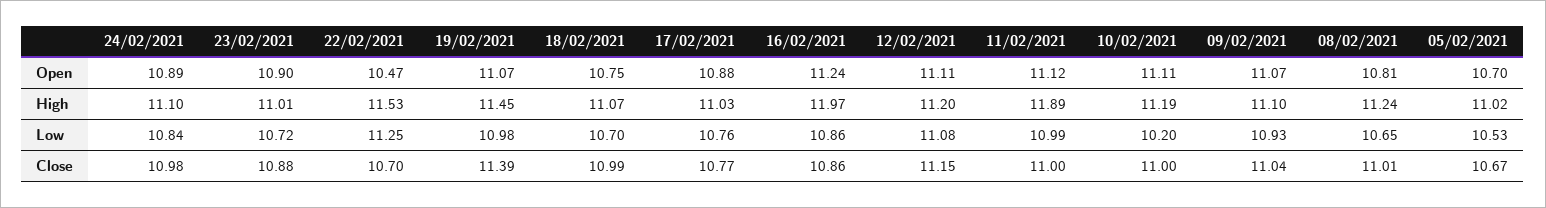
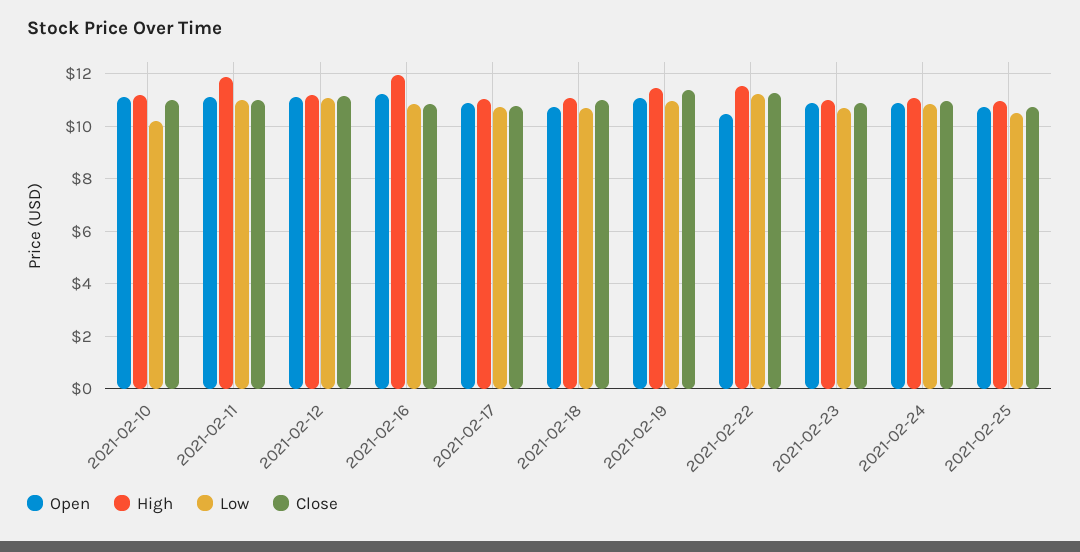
Open, 09/02/2021: 11.07 -> none
Open, 08/02/2021: 10.81 -> none
Open, 05/02/2021: 10.7 -> none
High, 09/02/2021: 11.1 -> none
High, 08/02/2021: 11.24 -> none
High, 05/02/2021: 11.02 -> none
Low, 09/02/2021: 10.93 -> none
Low, 08/02/2021: 10.65 -> none
Low, 05/02/2021: 10.53 -> none
Close, 22/02/2021: 10.7 -> 11.25
Close, 09/02/2021: 11.04 -> none
Close, 08/02/2021: 11.01 -> none
Close, 05/02/2021: 10.67 -> none
Open, 2021-02-25: none -> 10.75
High, 2021-02-25: none -> 11
Low, 2021-02-25: none -> 10.5
Close, 2021-02-25: none -> 10.75

